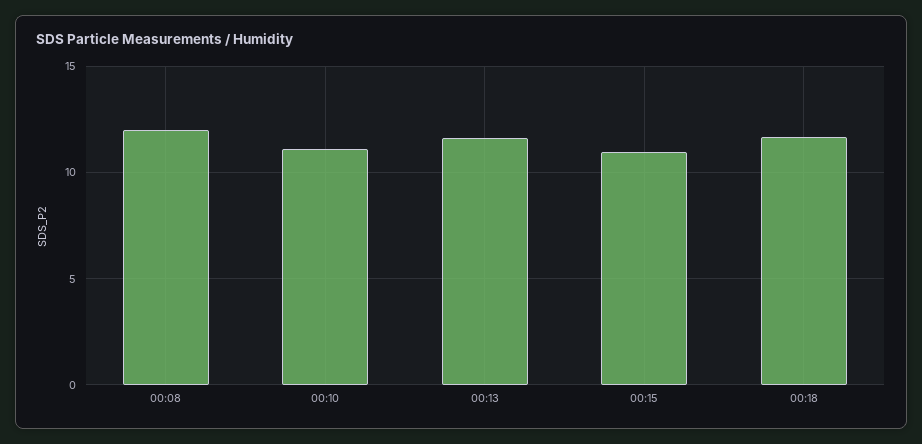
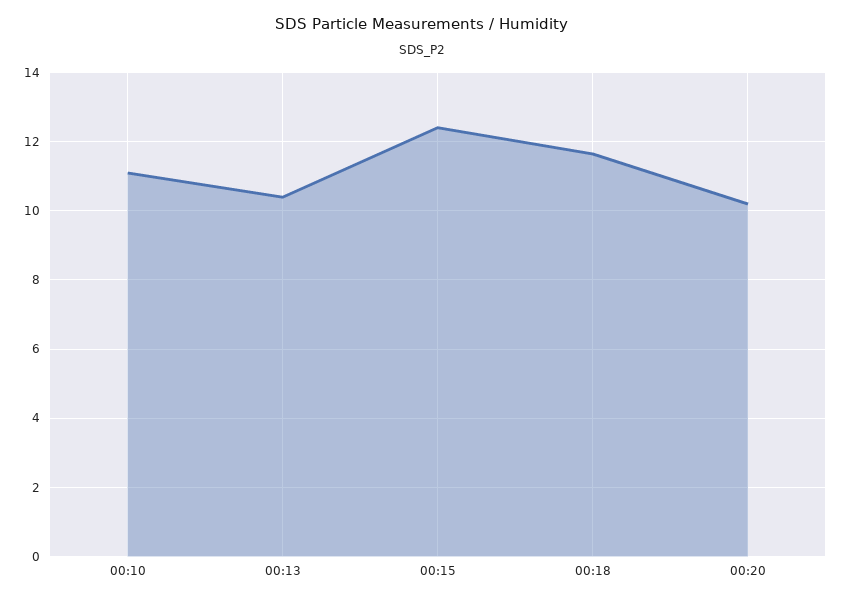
00:08: 12 -> none
00:13: 11.5 -> 10.4
00:15: 11 -> 12.4
00:20: none -> 10.2

